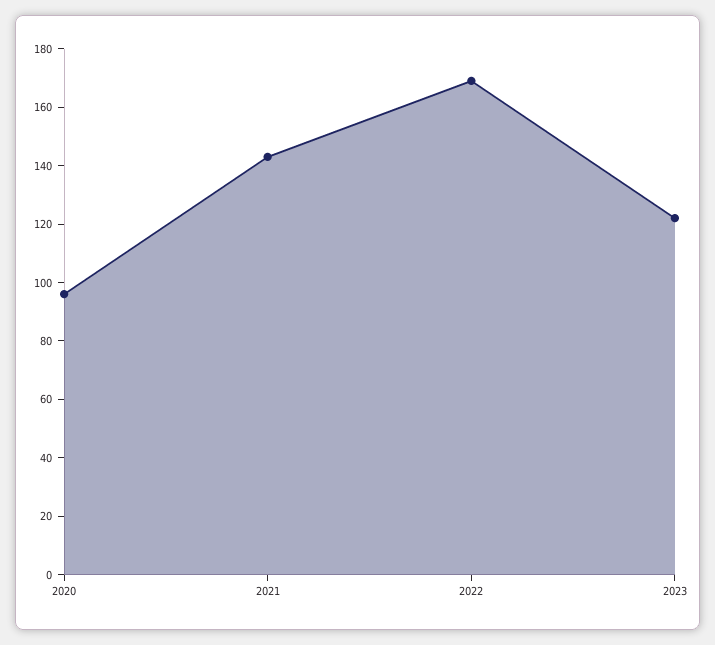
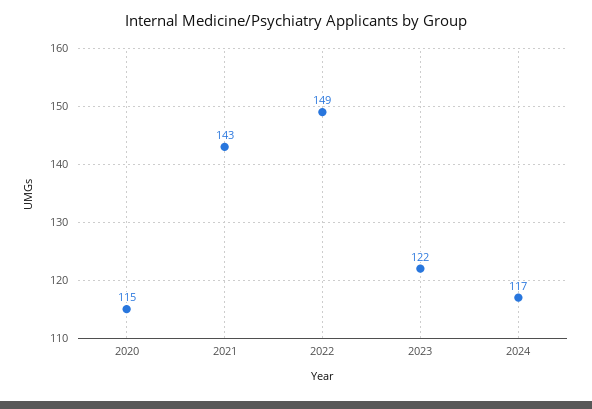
2020: 95 -> 115
2022: 170 -> 149
2024: none -> 117

